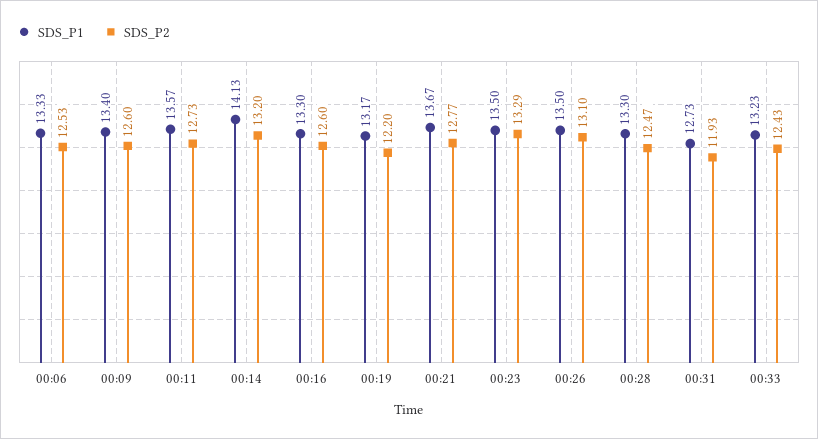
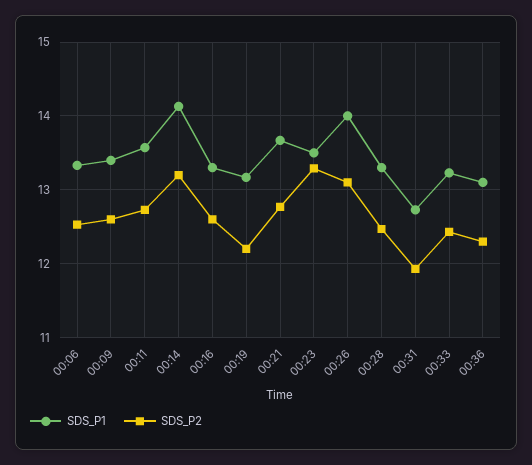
SDS_P1, 00:26: 13.5 -> 14
SDS_P1, 00:36: none -> 13.1
SDS_P2, 00:36: none -> 12.3

